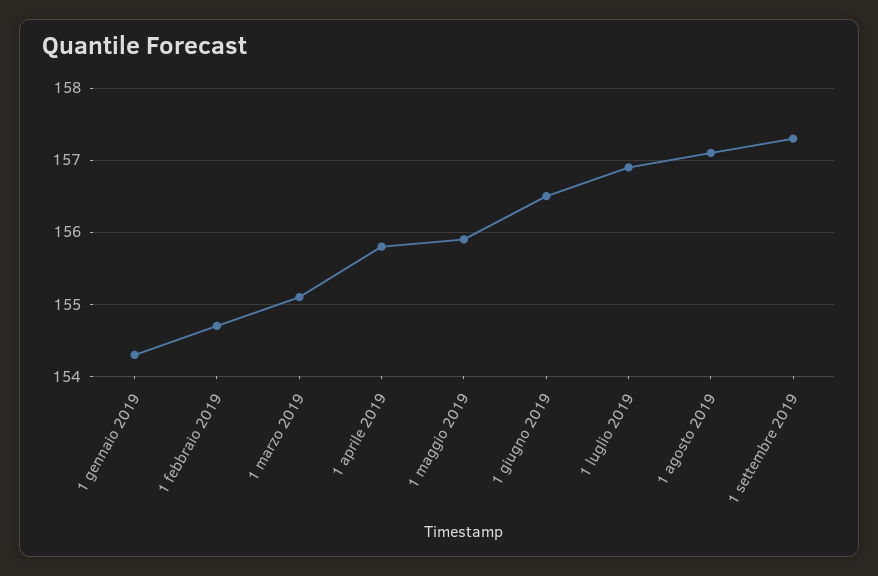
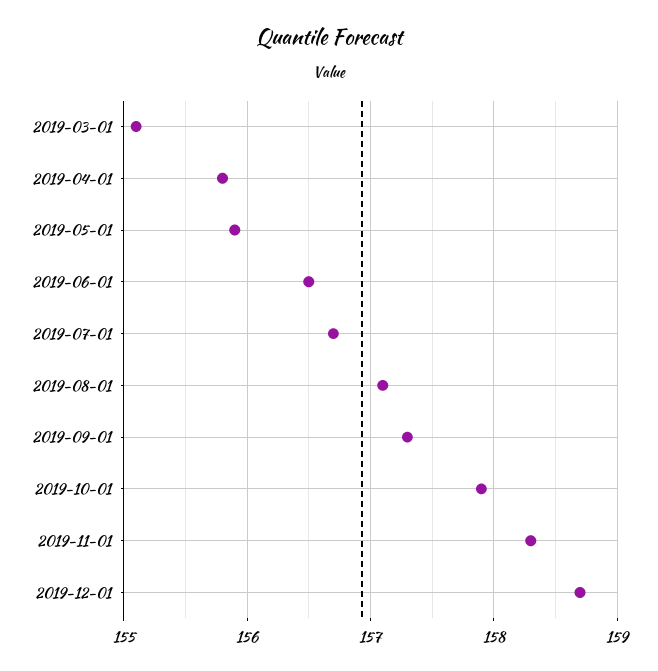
1 gennaio 2019: 154.3 -> none
1 febbraio 2019: 154.7 -> none
1 luglio 2019: 156.9 -> 156.7
2019-10-01: none -> 157.9
2019-11-01: none -> 158.3
2019-12-01: none -> 158.7

